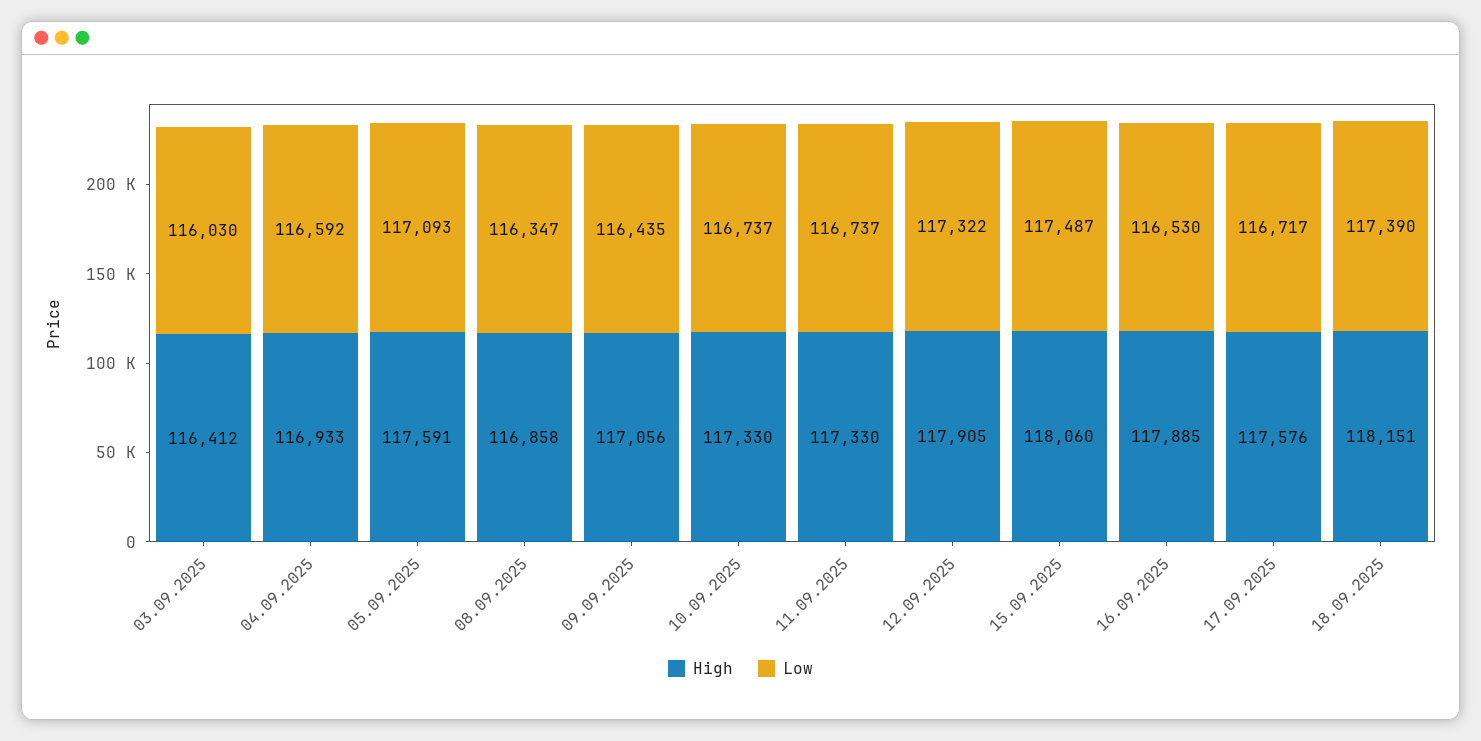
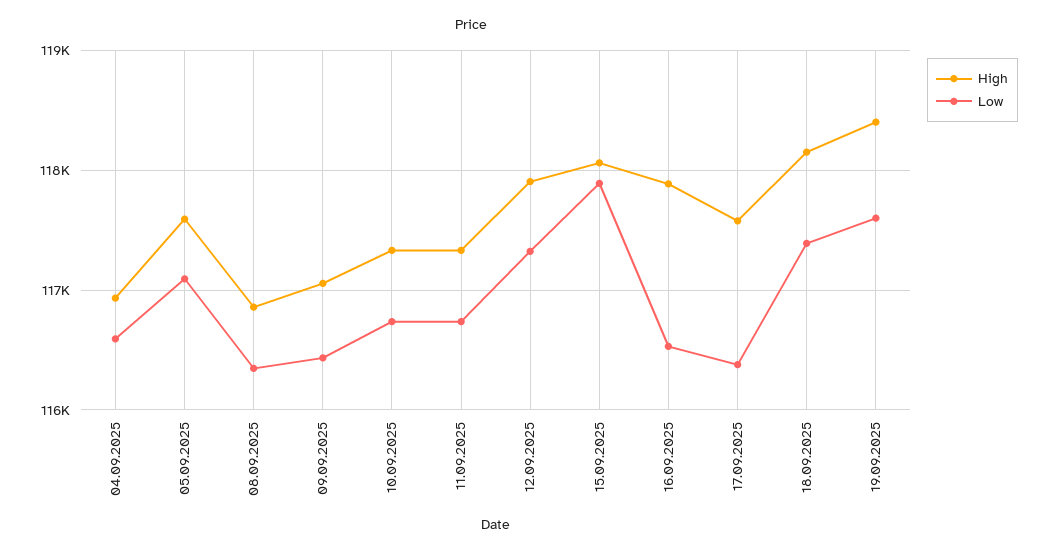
High, 03.09.2025: 116412 -> none
Low, 03.09.2025: 116030 -> none
Low, 15.09.2025: 117487 -> 117900
Low, 17.09.2025: 116717 -> 116400
High, 19.09.2025: none -> 118400
Low, 19.09.2025: none -> 117600

